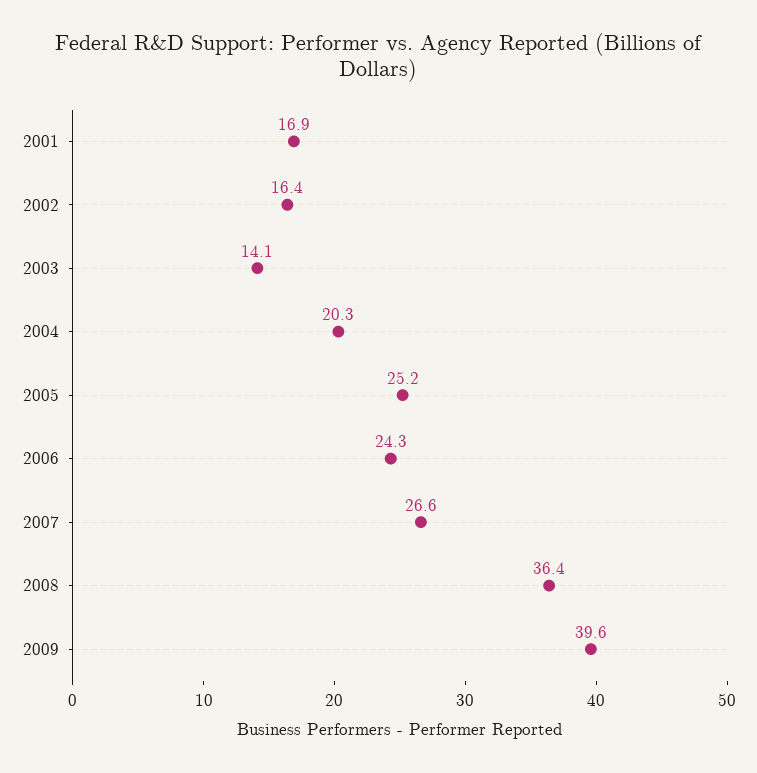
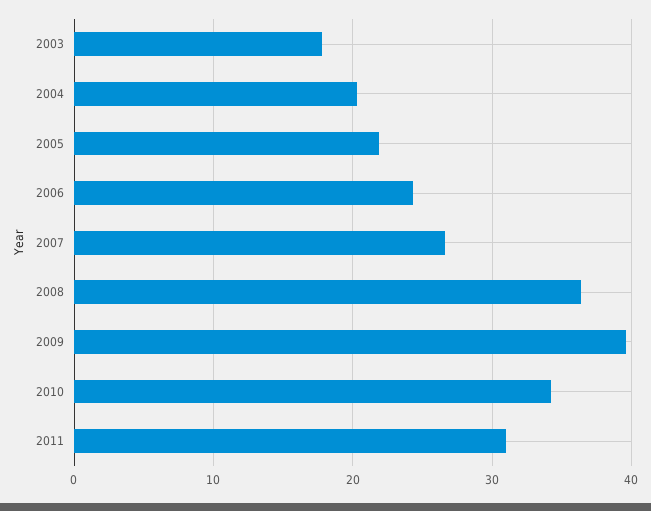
2001: 16.9 -> none
2002: 16.4 -> none
2003: 14.1 -> 18
2005: 25.2 -> 22
2010: none -> 34
2011: none -> 31

